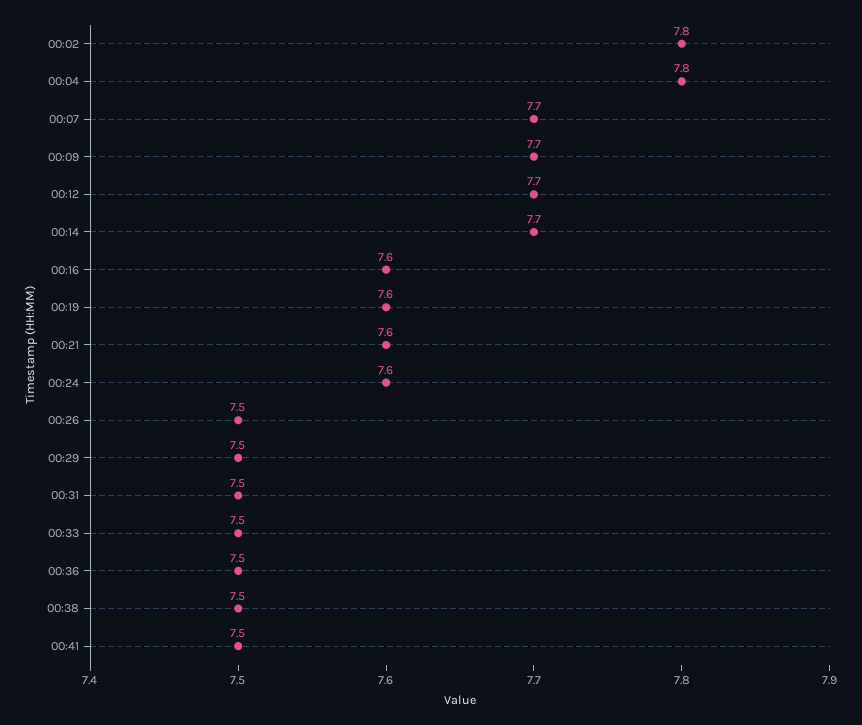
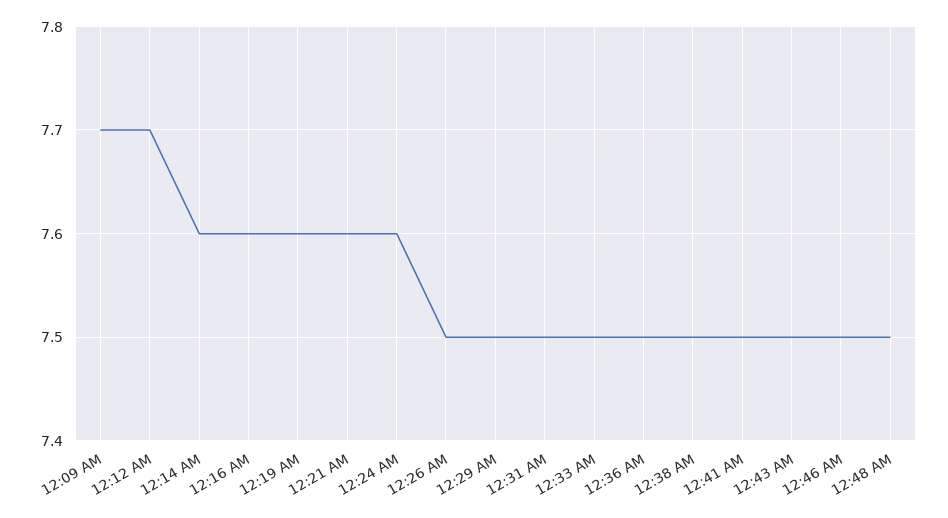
00:02: 7.8 -> none
00:04: 7.8 -> none
00:07: 7.7 -> none
00:14: 7.7 -> 7.6
12:43 AM: none -> 7.5
12:46 AM: none -> 7.5
12:48 AM: none -> 7.5

